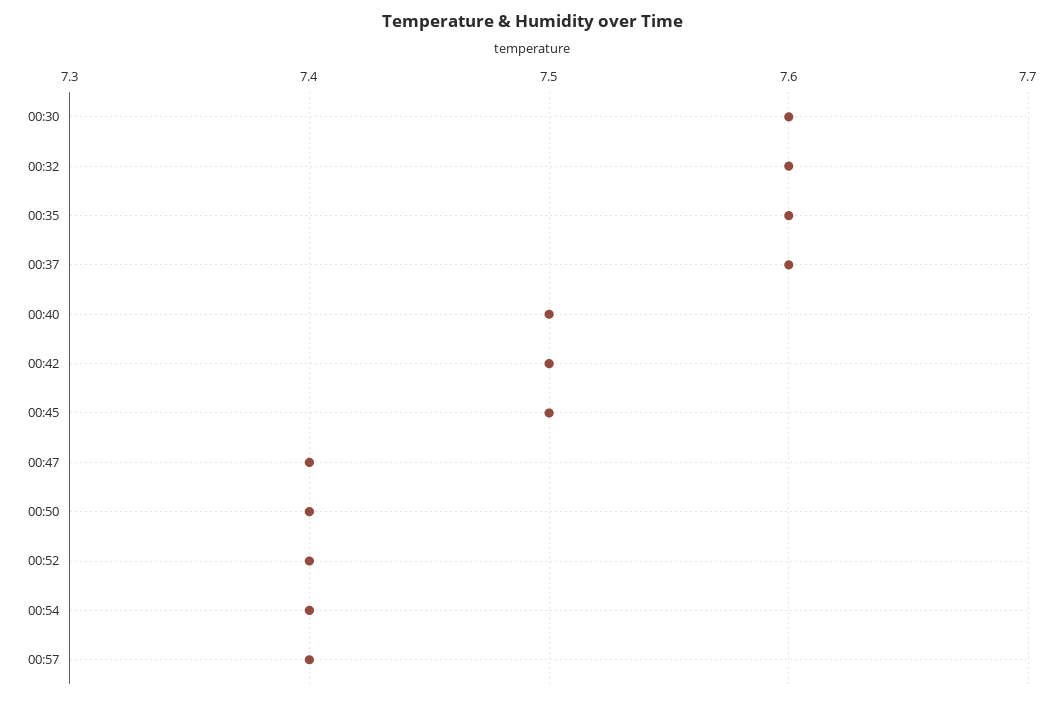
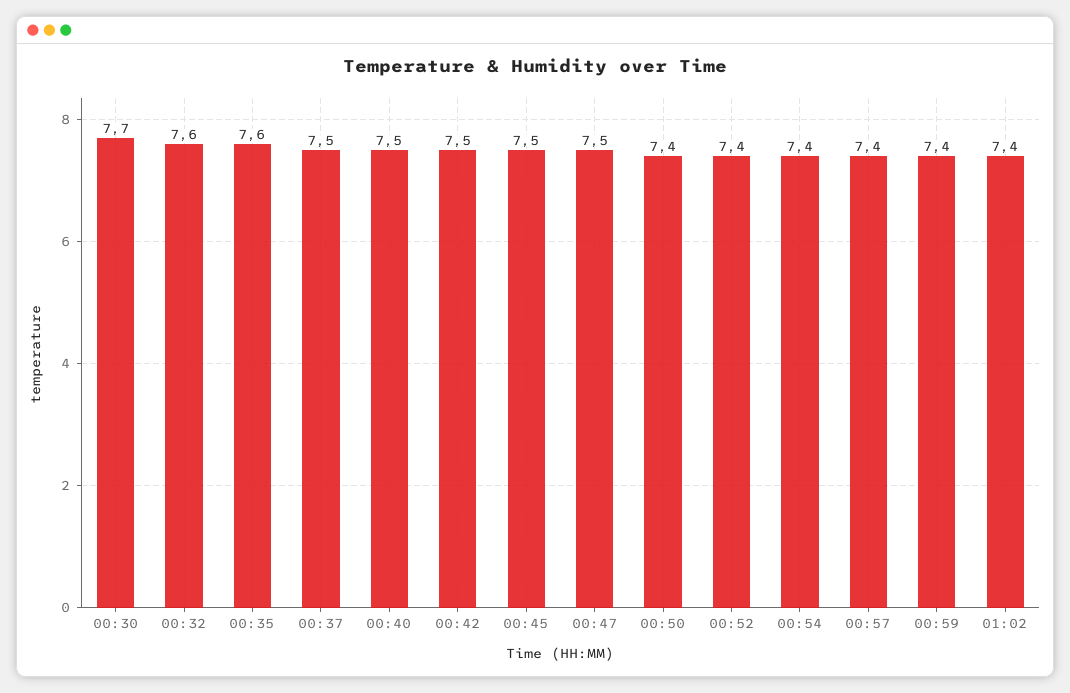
00:30: 7.6 -> 7.7
00:37: 7.6 -> 7.5
00:47: 7.4 -> 7.5
00:59: none -> 7.4
01:02: none -> 7.4

